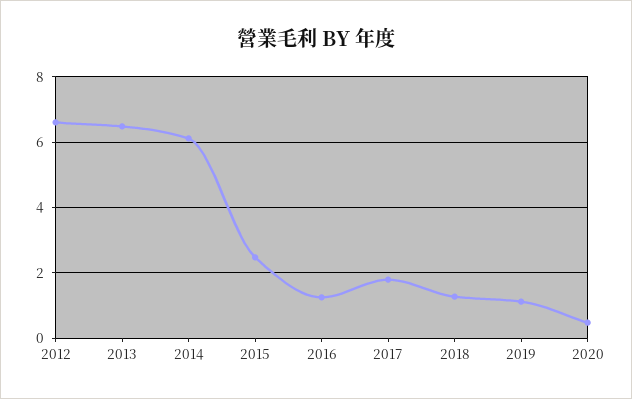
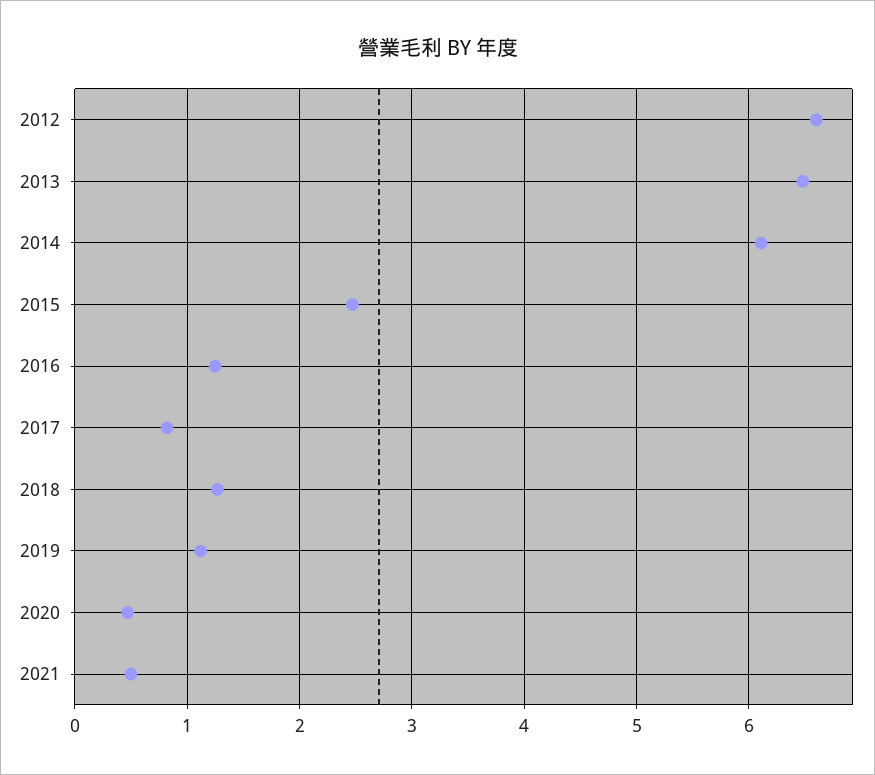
2017: 1.8 -> 0.8
2021: none -> 0.5

